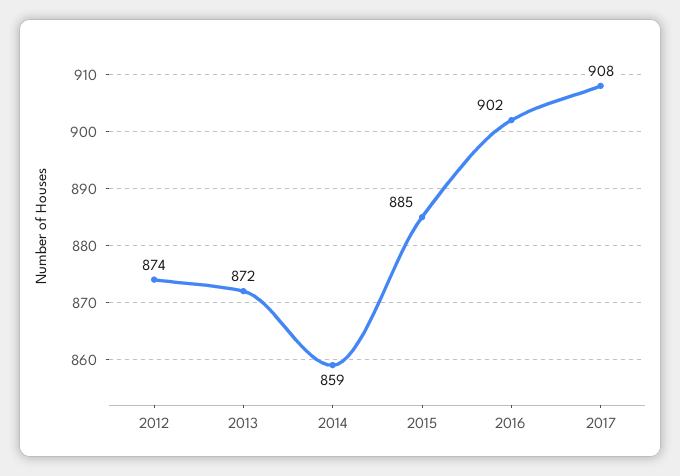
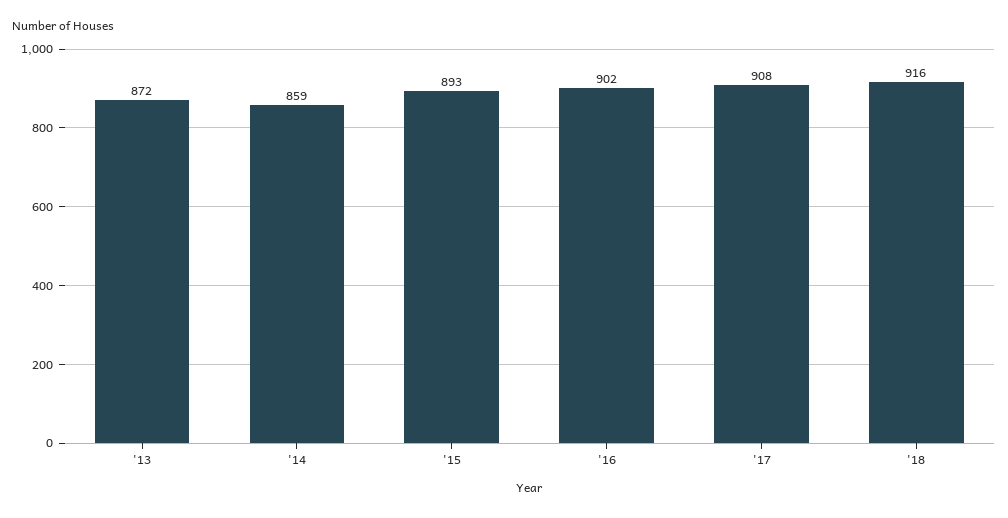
2012: 874 -> none
2015: 885 -> 893
'18: none -> 916

